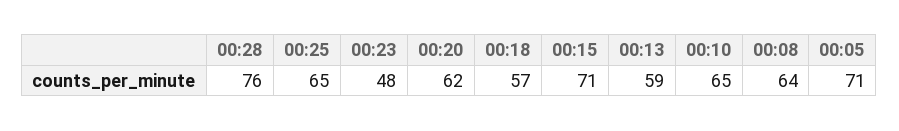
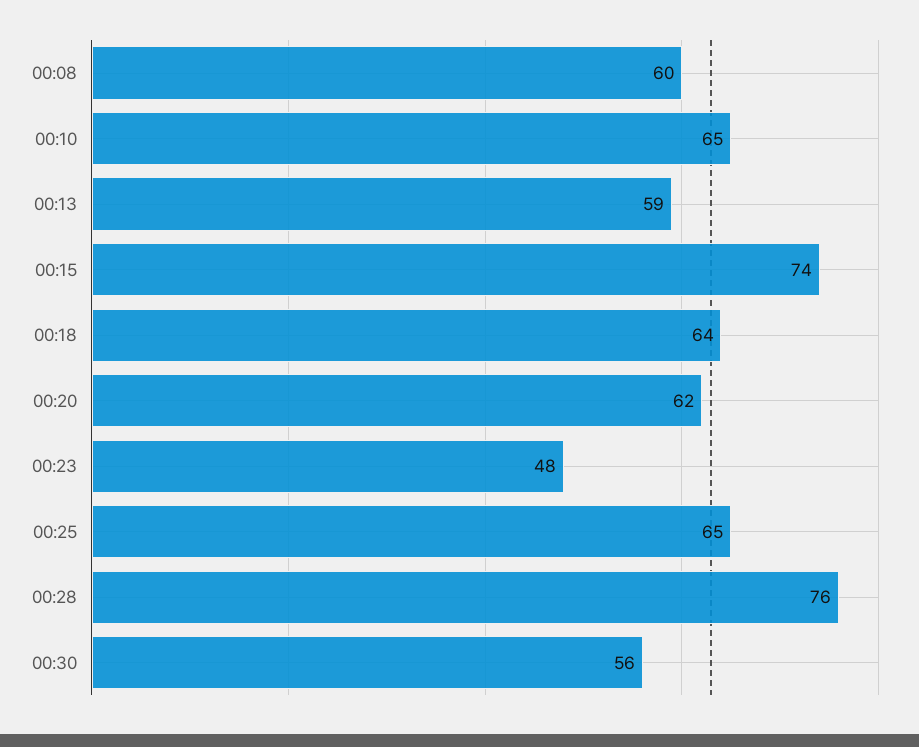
00:18: 57 -> 64
00:15: 71 -> 74
00:08: 64 -> 60
00:05: 71 -> none
00:30: none -> 56

